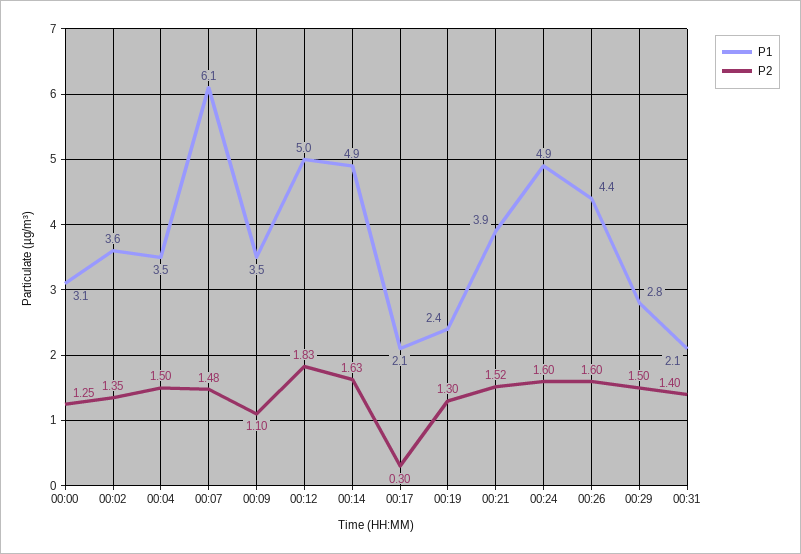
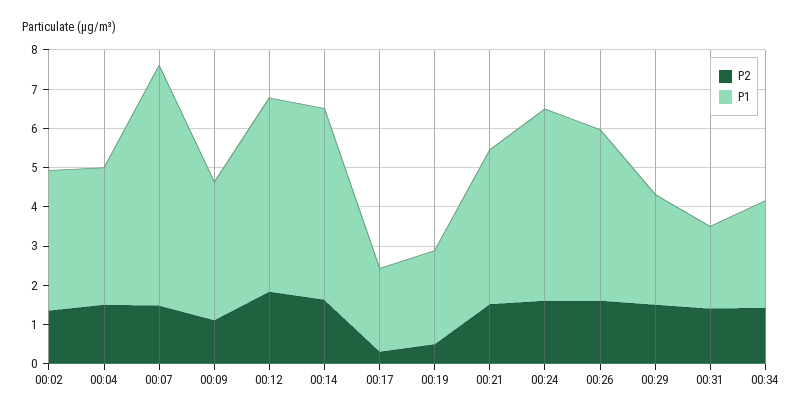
P1, 00:00: 3.1 -> none
P2, 00:00: 1.25 -> none
P2, 00:19: 1.3 -> 0.5
P2, 00:34: none -> 1.5
P1, 00:34: none -> 2.75

